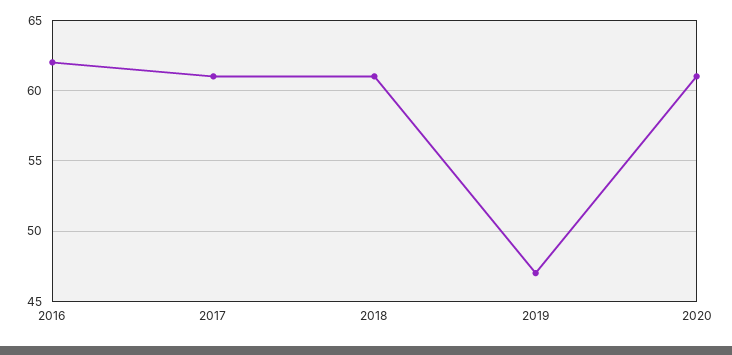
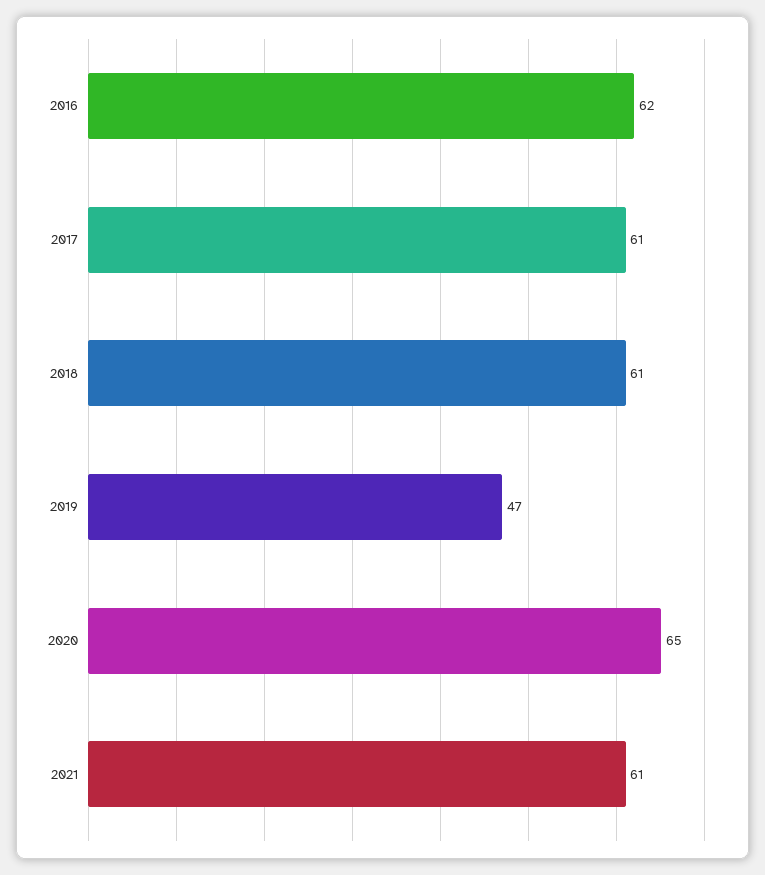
2020: 61 -> 65
2021: none -> 61

